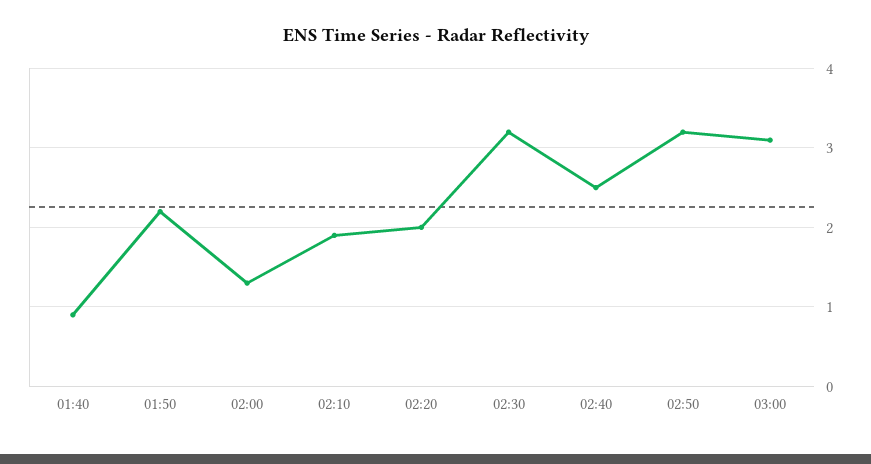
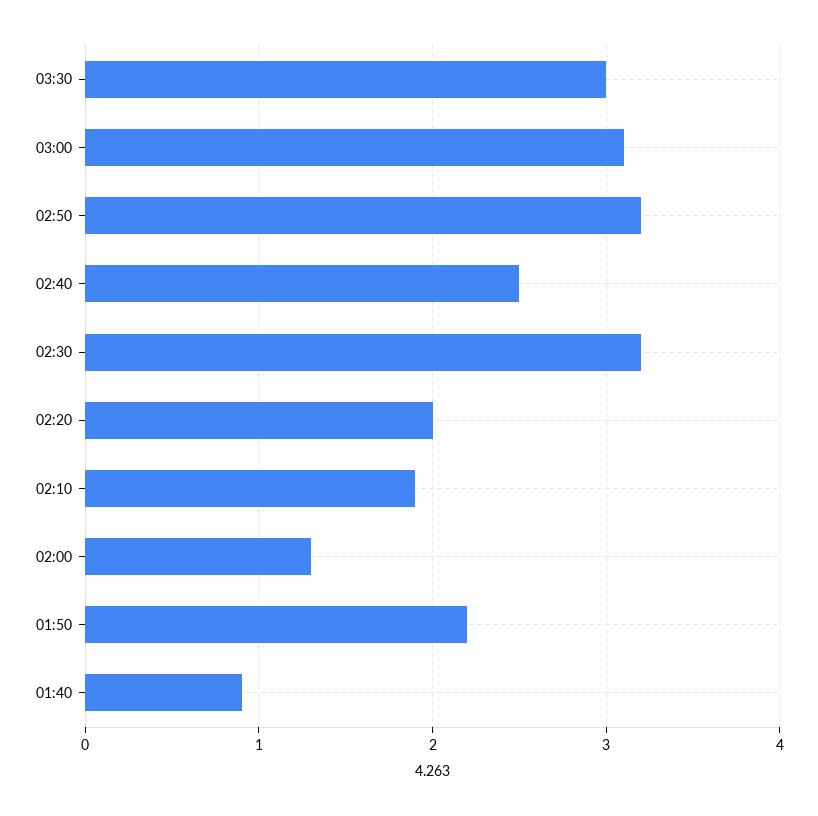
03:30: none -> 3

